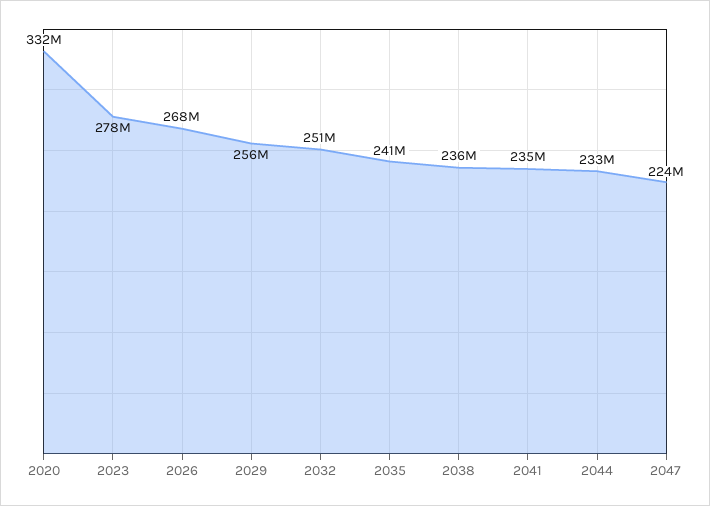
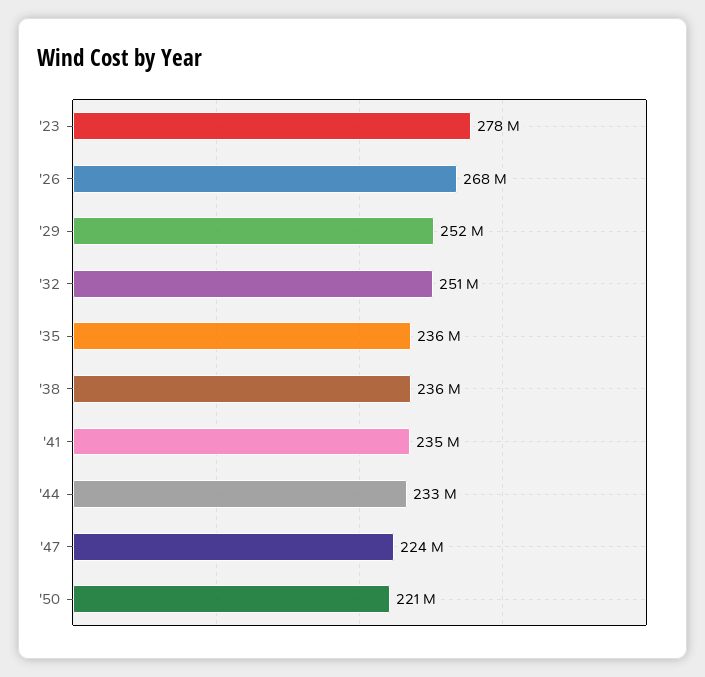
2020: 332000000 -> none
2029: 256000000 -> 252000000
2035: 241000000 -> 236000000
'50: none -> 221000000

